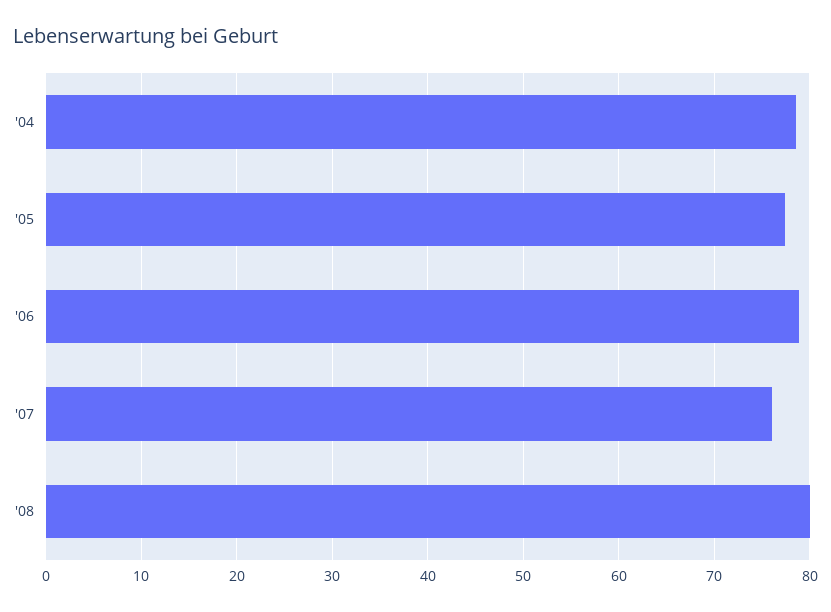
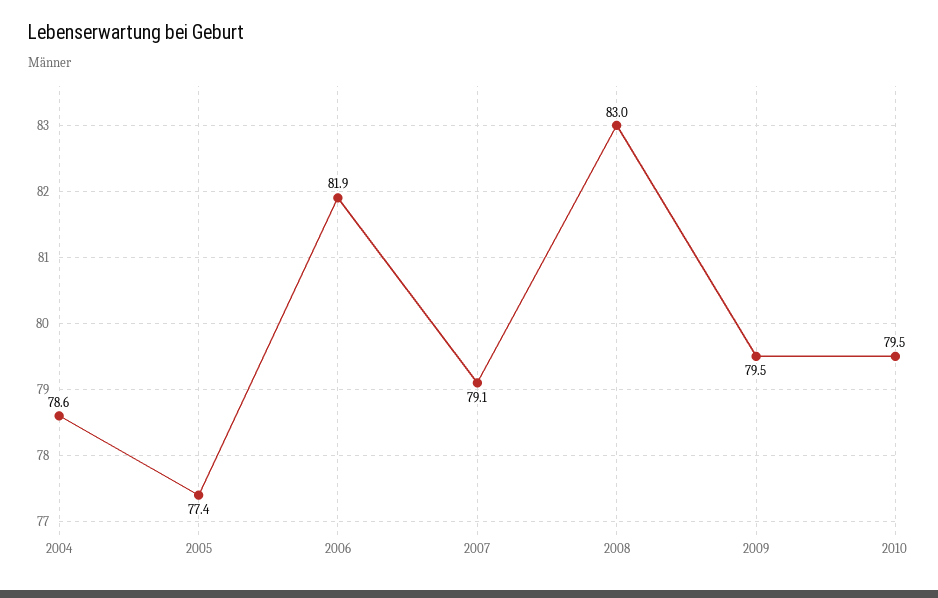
'06: 79 -> 81.9
'07: 76 -> 79.1
'08: 80 -> 83
2009: none -> 79.5
2010: none -> 79.5

